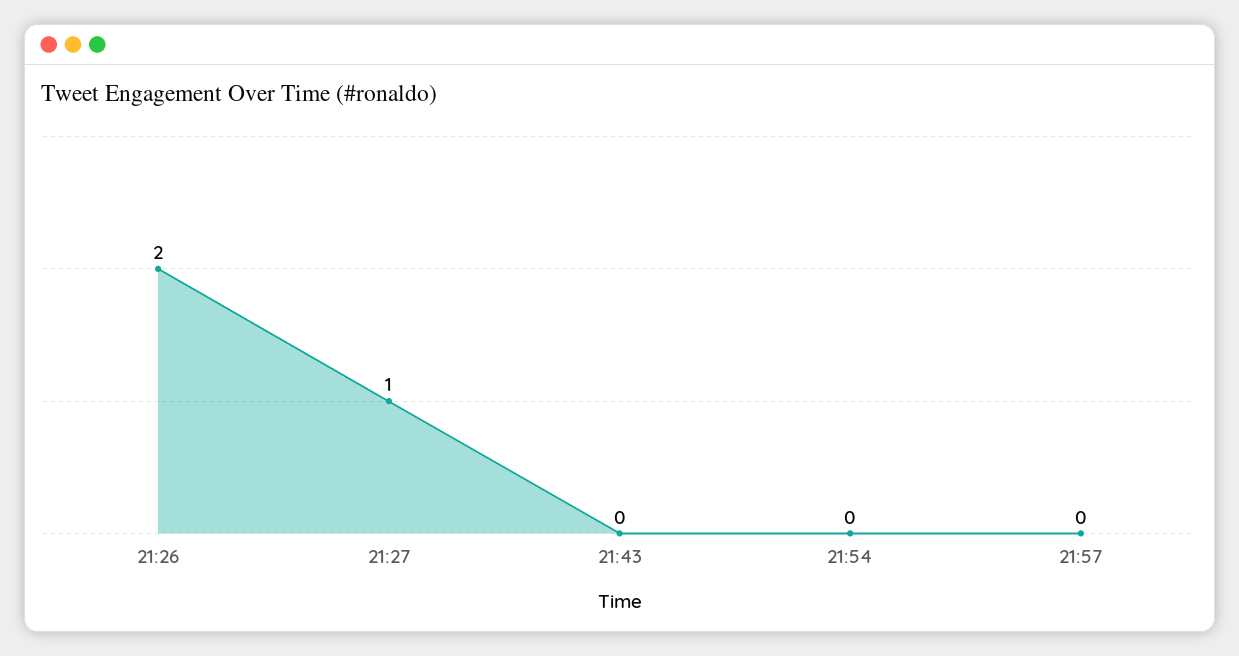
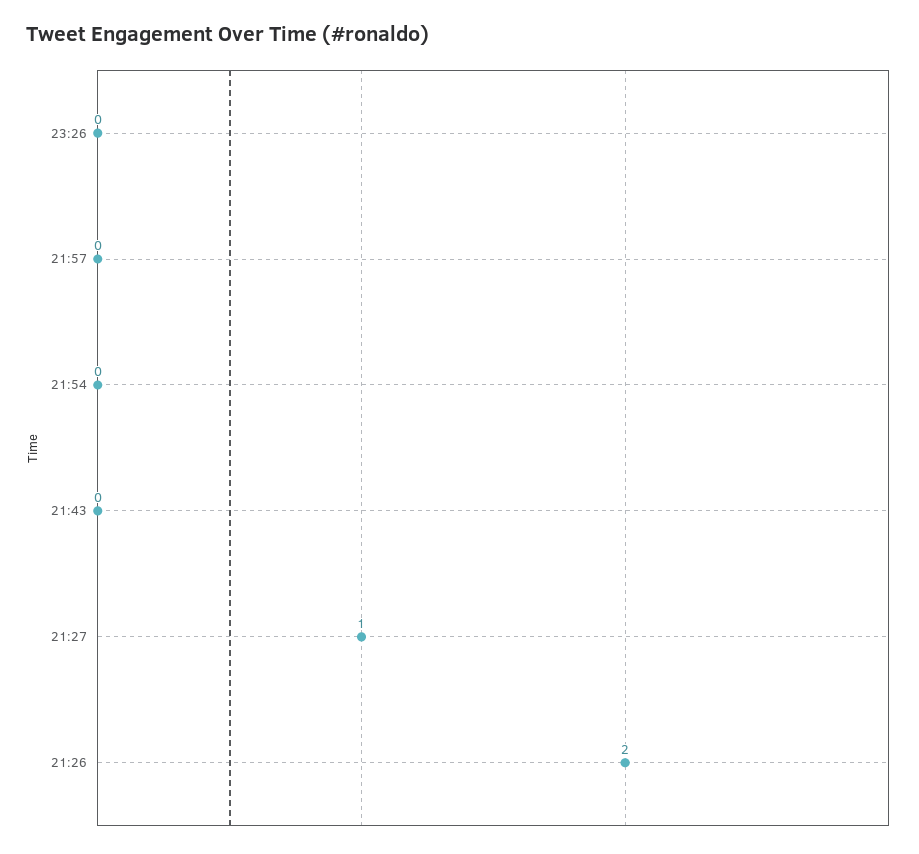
23:26: none -> 0

